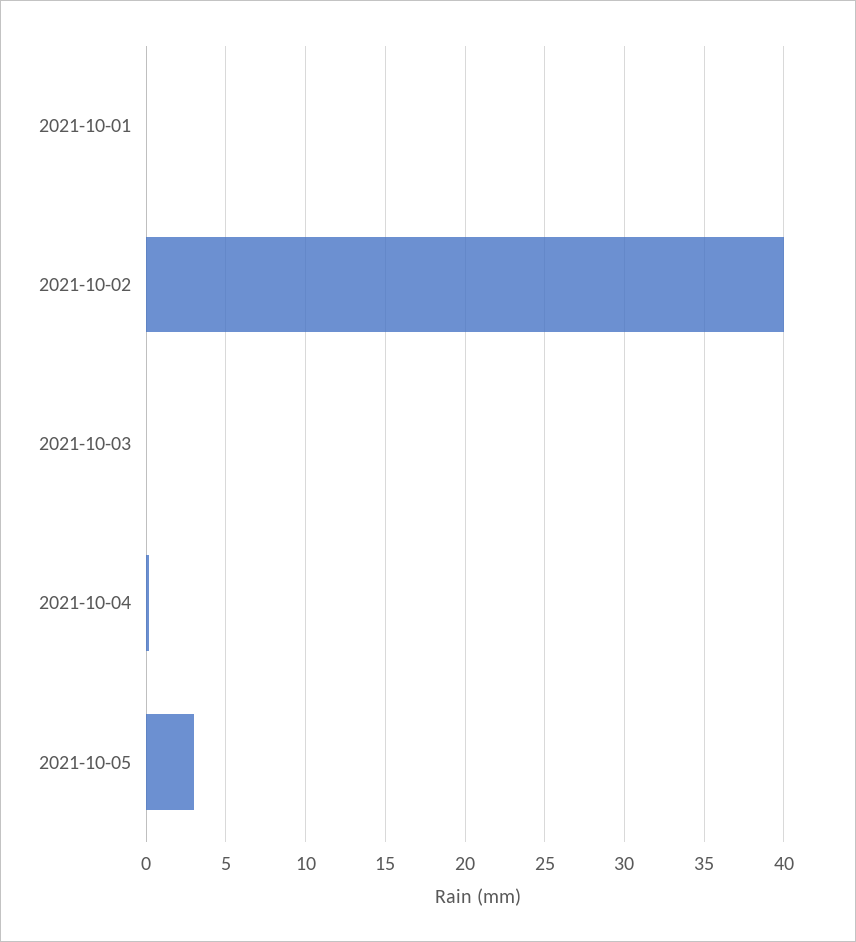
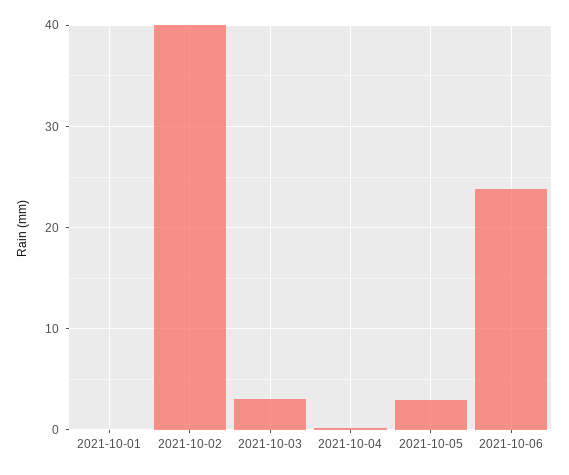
2021-10-03: 0 -> 3
2021-10-06: none -> 24

